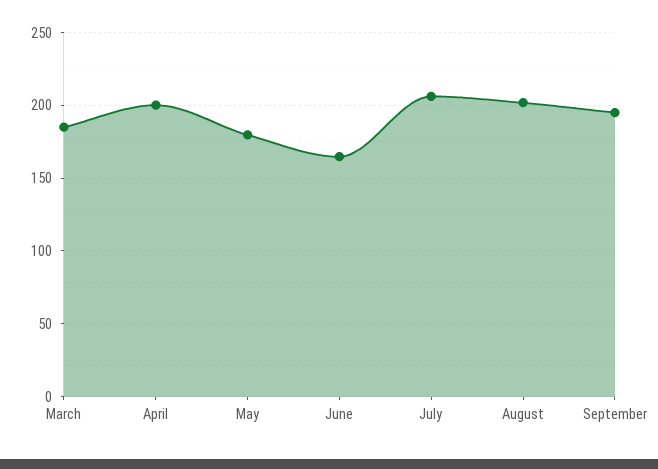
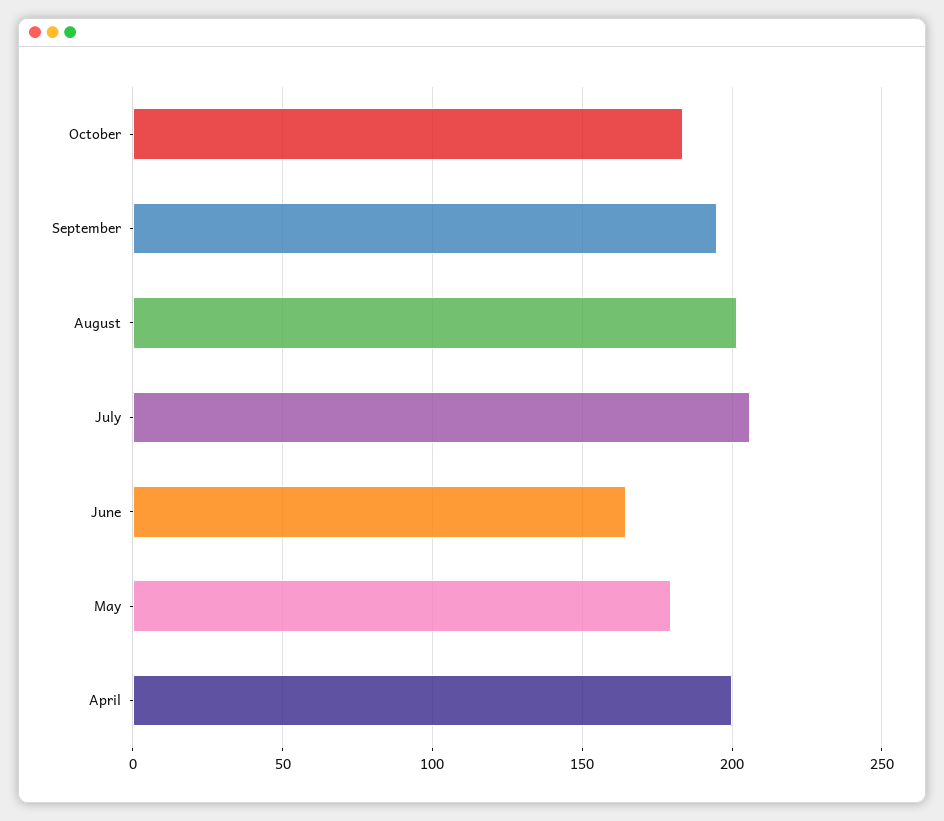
March: 185 -> none
October: none -> 185

